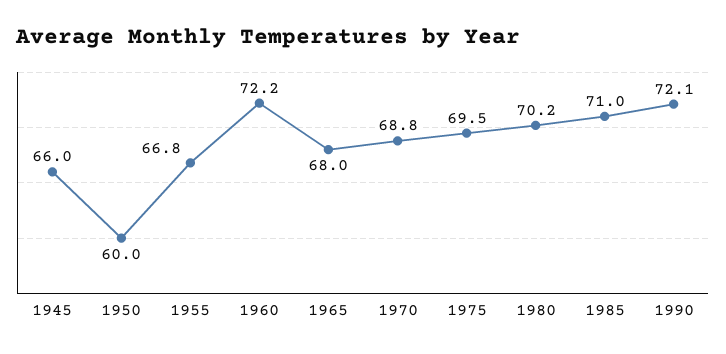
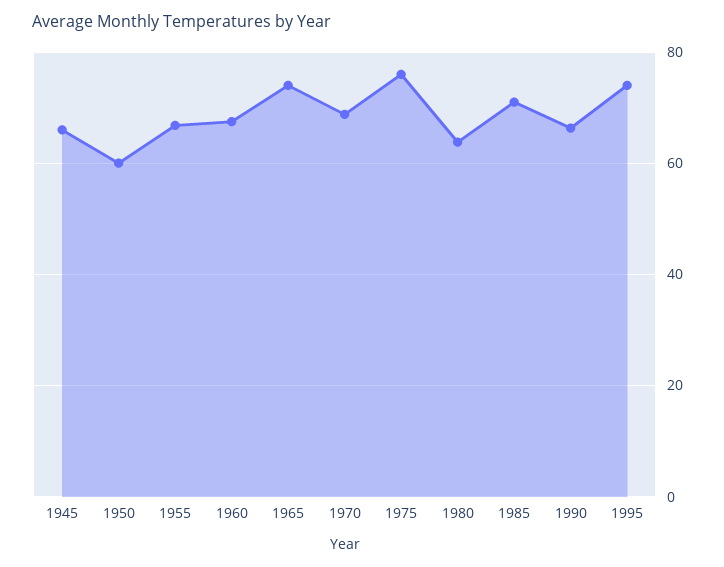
1960: 72.2 -> 68
1965: 68 -> 74
1975: 69.5 -> 76
1980: 70.2 -> 64
1990: 72.1 -> 66
1995: none -> 74

